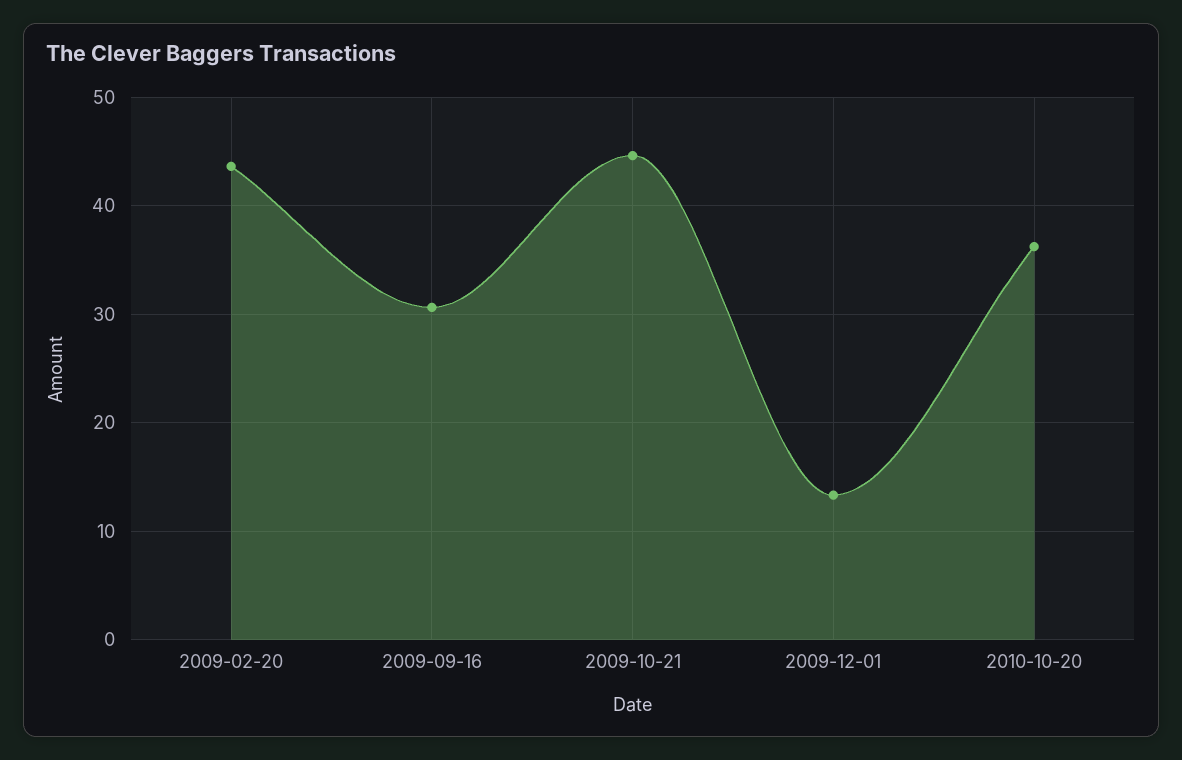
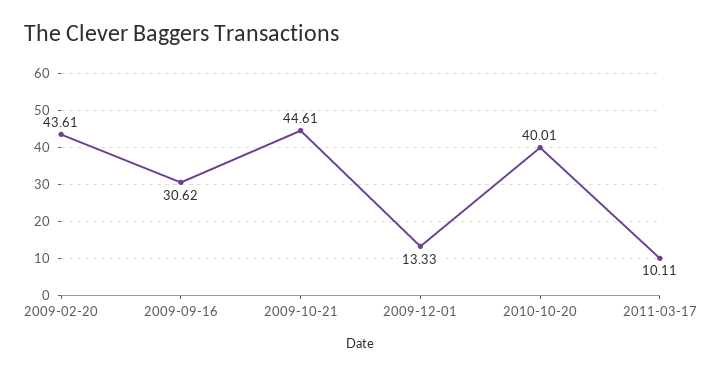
2010-10-20: 36 -> 40.01
2011-03-17: none -> 10.11

